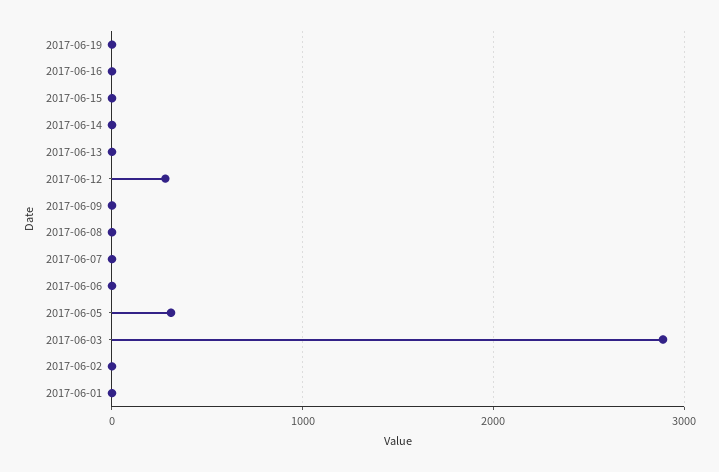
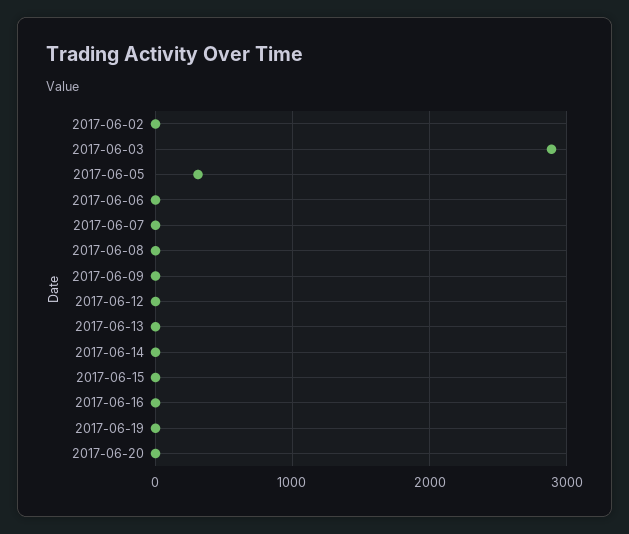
2017-06-12: 300 -> 0
2017-06-01: 0 -> none
2017-06-20: none -> 0

